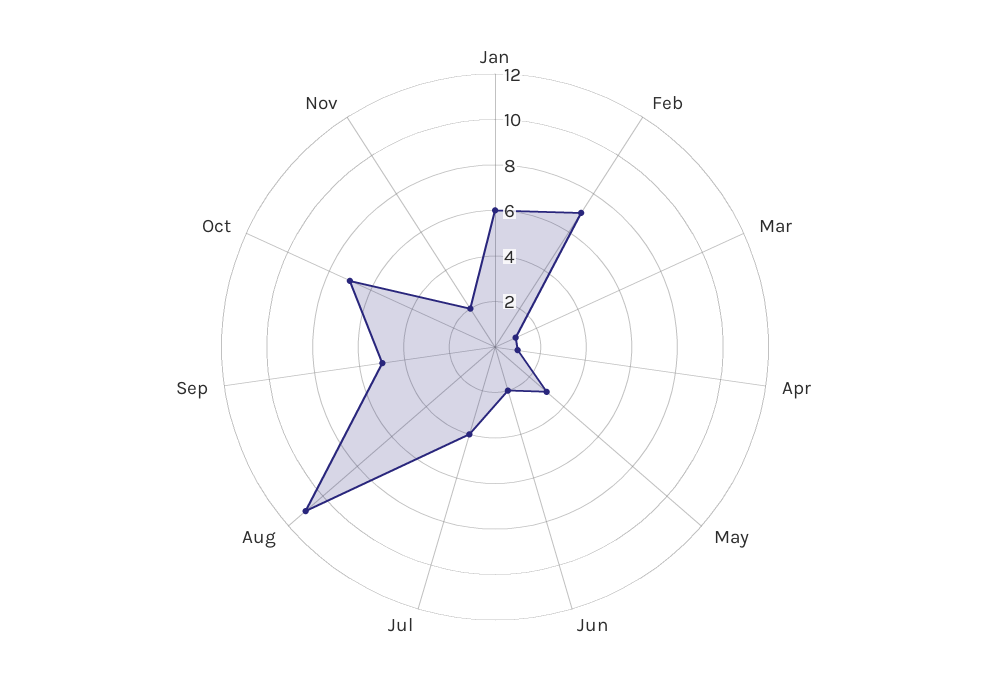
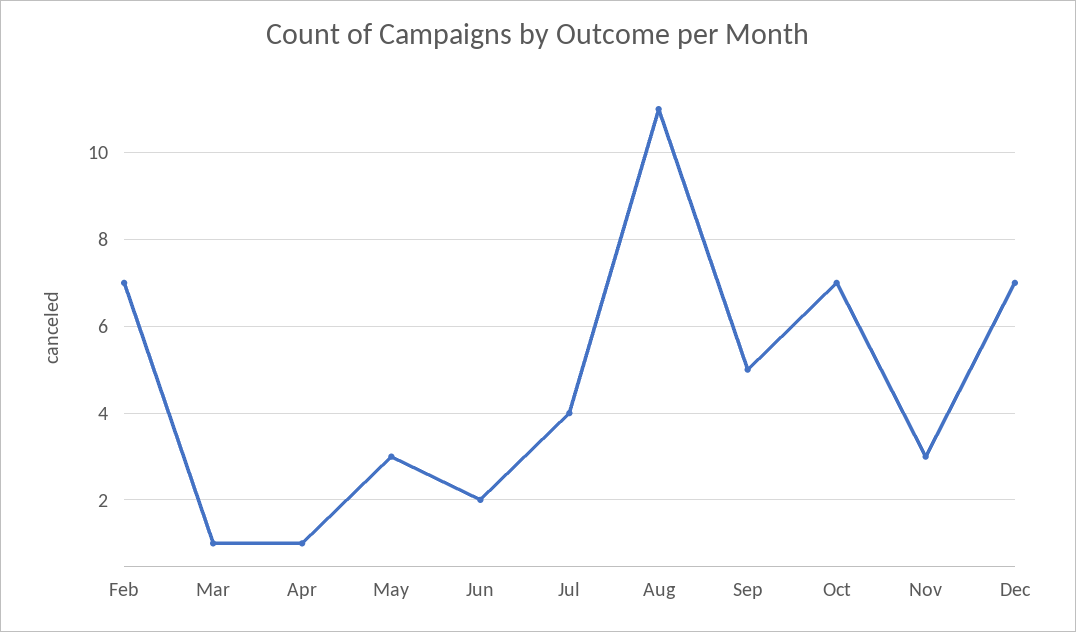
Jan: 6 -> none
Nov: 2 -> 3
Dec: none -> 7

